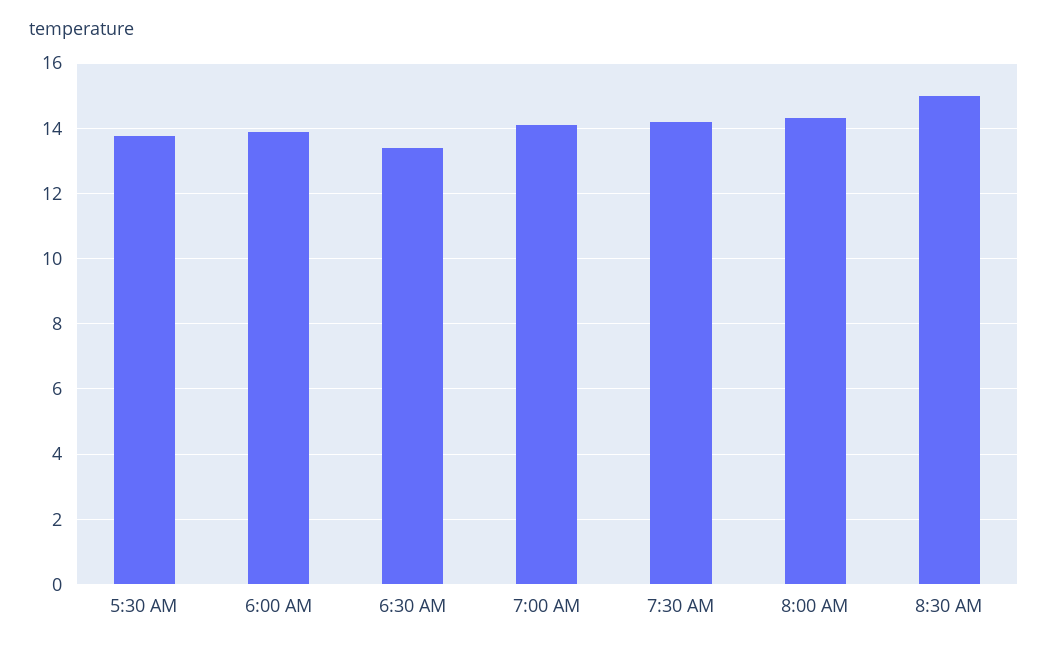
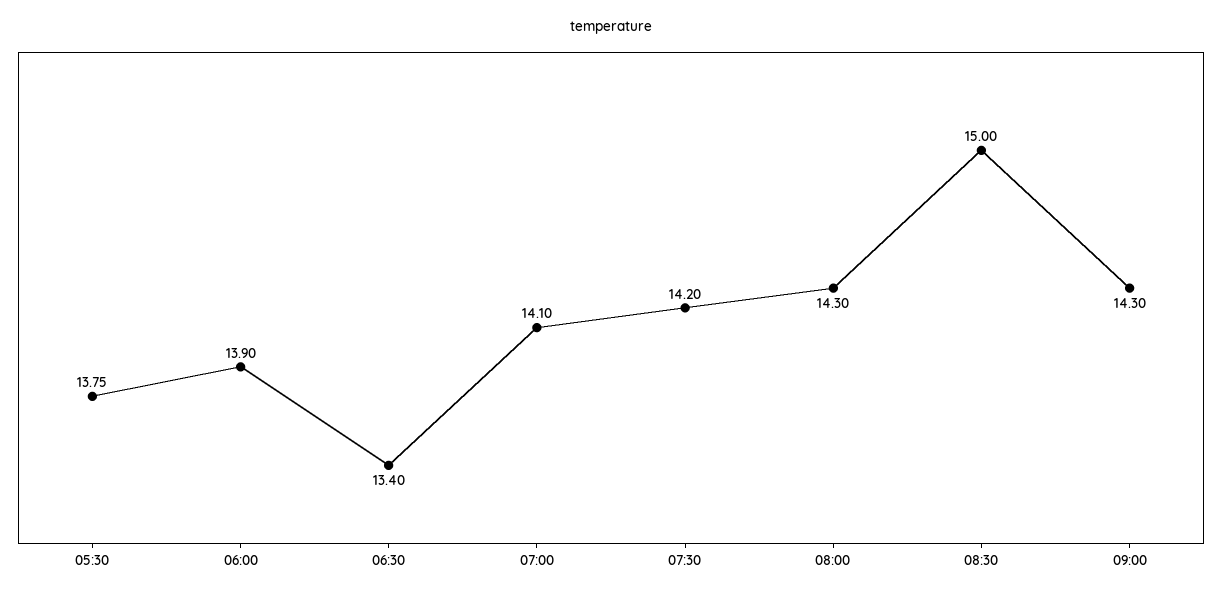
09:00: none -> 14.3

